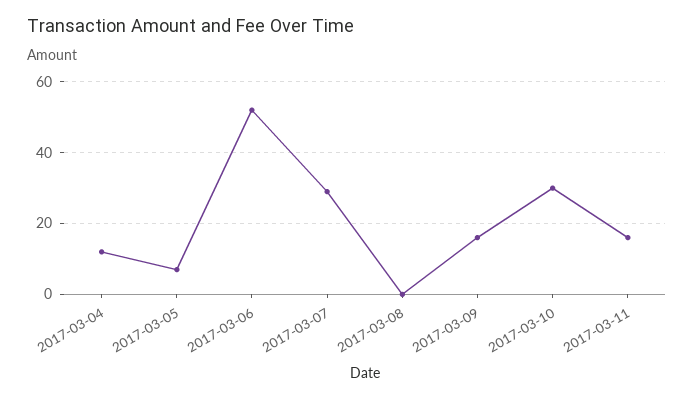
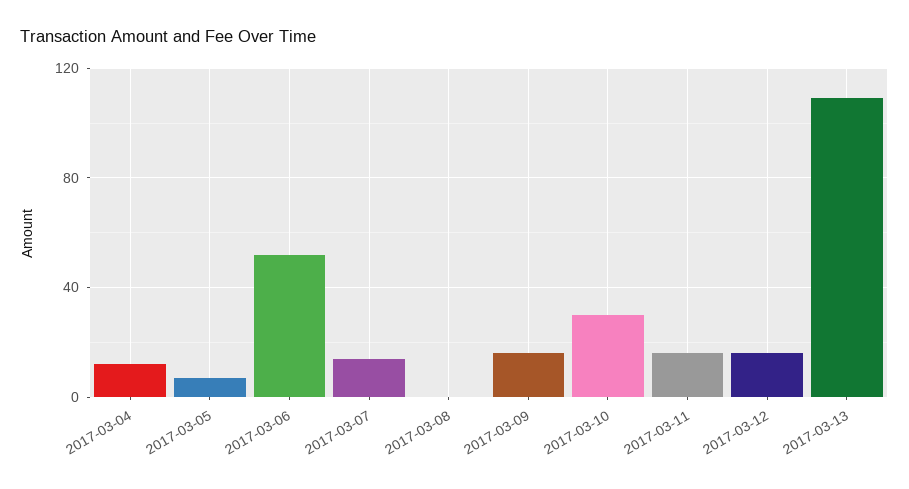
2017-03-07: 30 -> 15
2017-03-12: none -> 15
2017-03-13: none -> 110

